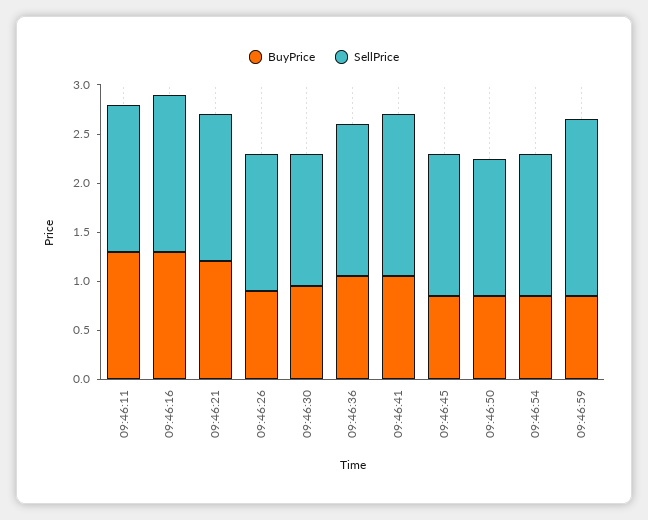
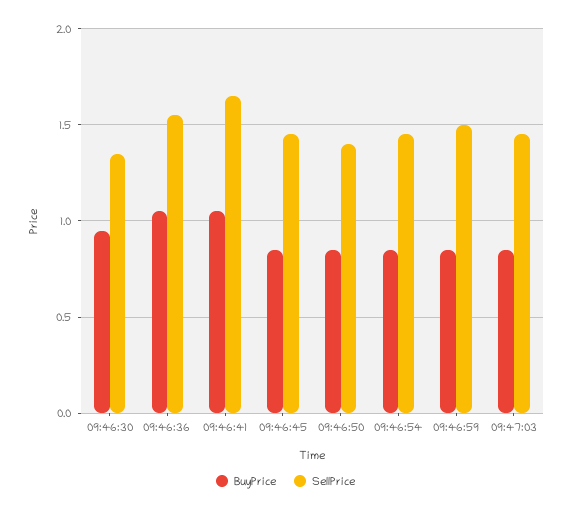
BuyPrice, 09:46:11: 1.3 -> none
SellPrice, 09:46:11: 1.5 -> none
BuyPrice, 09:46:16: 1.3 -> none
SellPrice, 09:46:16: 1.6 -> none
BuyPrice, 09:46:21: 1.2 -> none
SellPrice, 09:46:21: 1.5 -> none
BuyPrice, 09:46:26: 0.9 -> none
SellPrice, 09:46:26: 1.4 -> none
SellPrice, 09:46:59: 1.8 -> 1.5
BuyPrice, 09:47:03: none -> 0.85
SellPrice, 09:47:03: none -> 1.45

